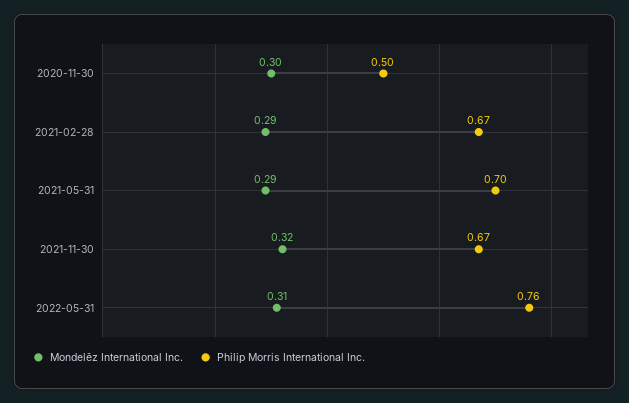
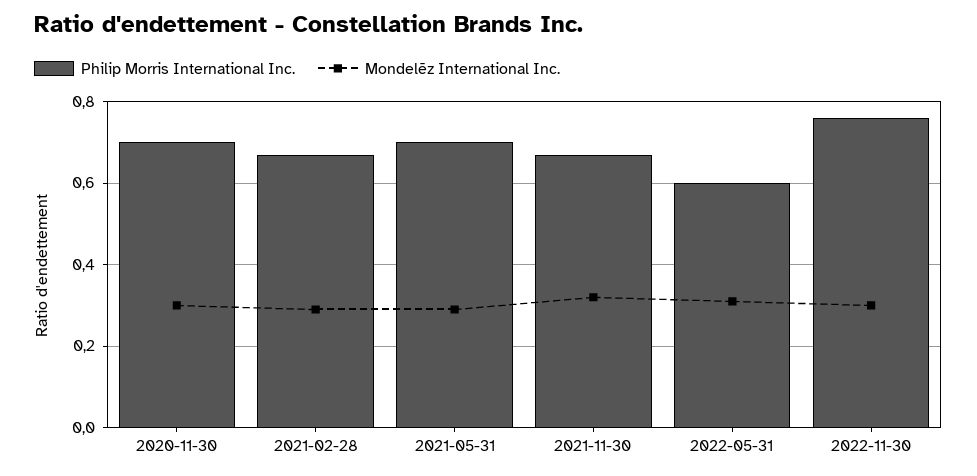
Philip Morris International Inc., 2020-11-30: 0.5 -> 0.7
Philip Morris International Inc., 2022-05-31: 0.76 -> 0.6
Philip Morris International Inc., 2022-11-30: none -> 0.75
Mondelēz International Inc., 2022-11-30: none -> 0.3

